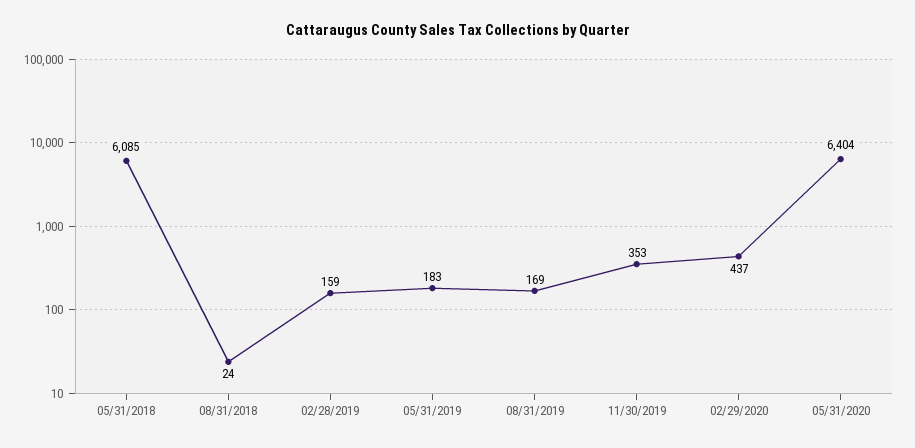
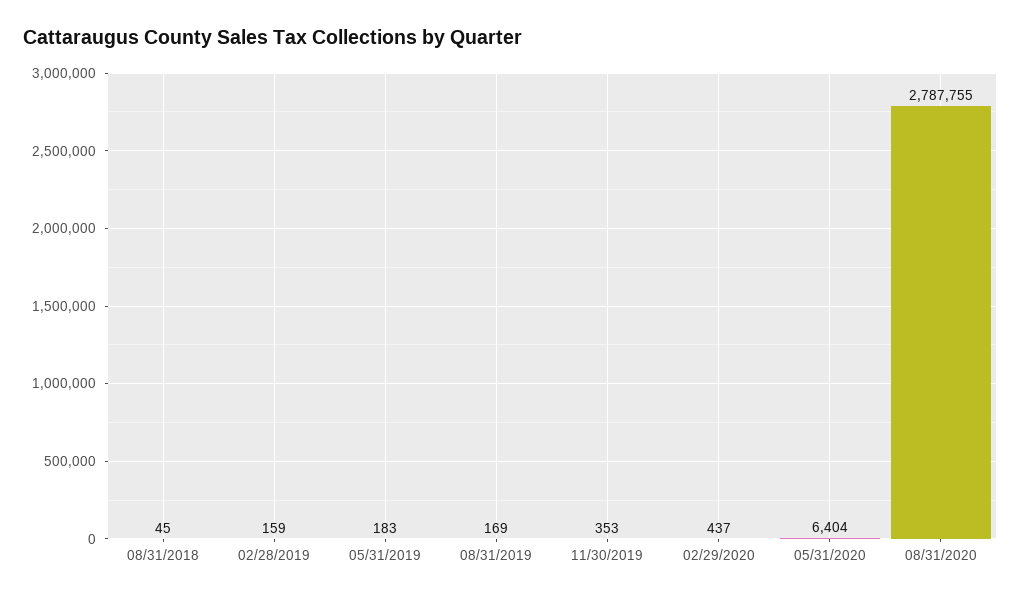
05/31/2018: 6085 -> none
08/31/2018: 24 -> 45
08/31/2020: none -> 2787755

